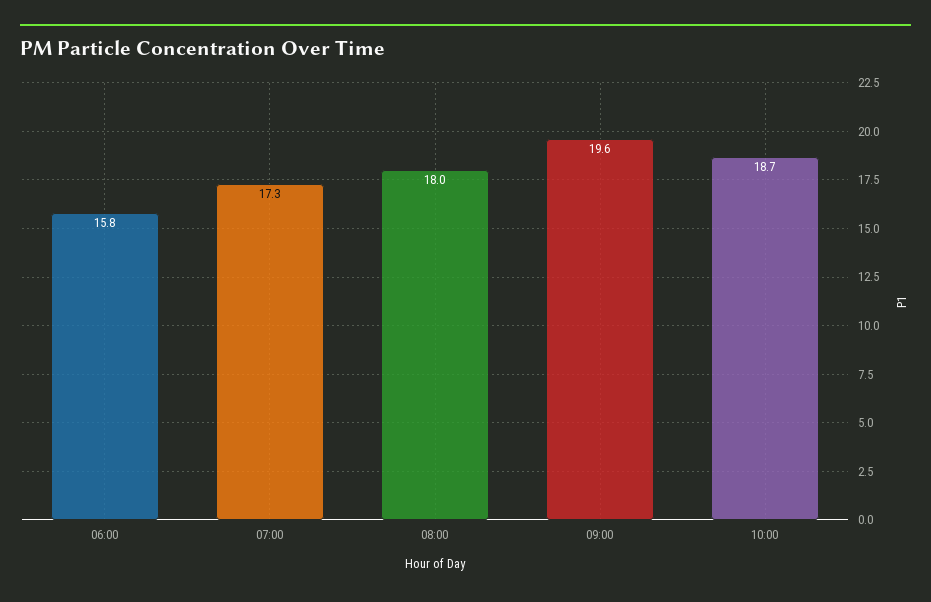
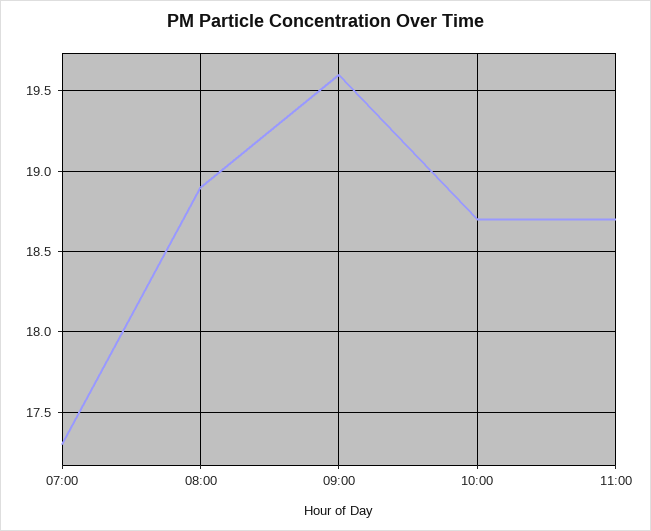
06:00: 15.8 -> none
08:00: 18 -> 18.9
11:00: none -> 18.7

